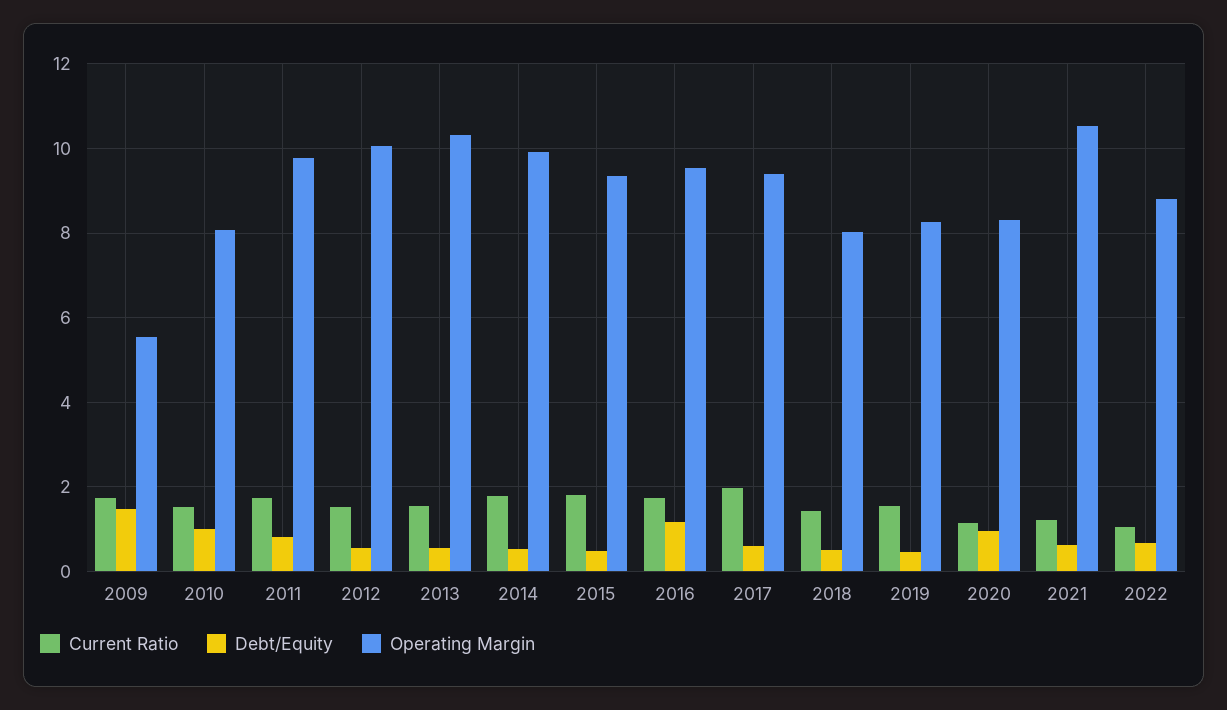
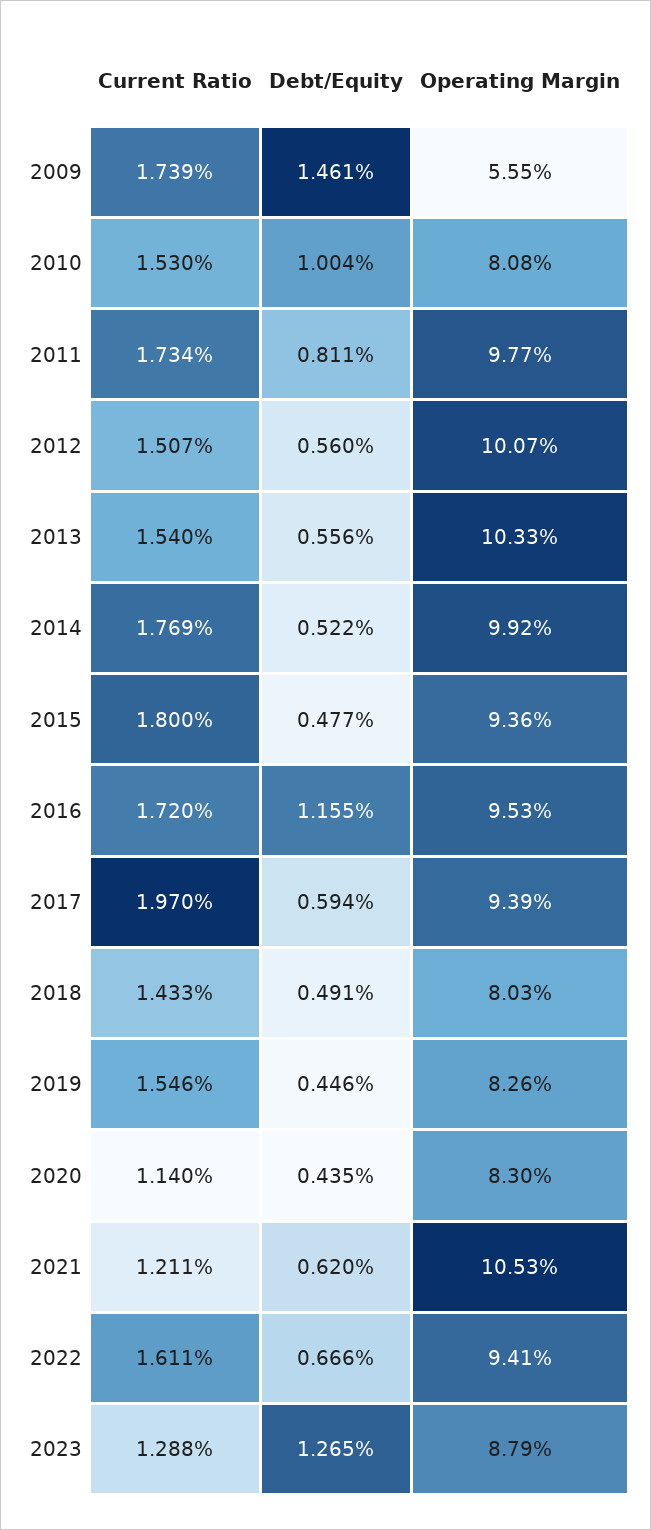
Debt/Equity, 2020: 1 -> 0.435
Current Ratio, 2022: 1 -> 1.611
Operating Margin, 2022: 8.8 -> 9.41
Current Ratio, 2023: none -> 1.288
Debt/Equity, 2023: none -> 1.265
Operating Margin, 2023: none -> 8.79

